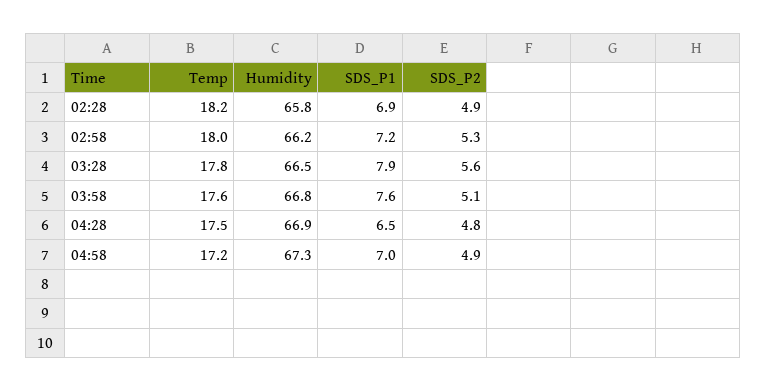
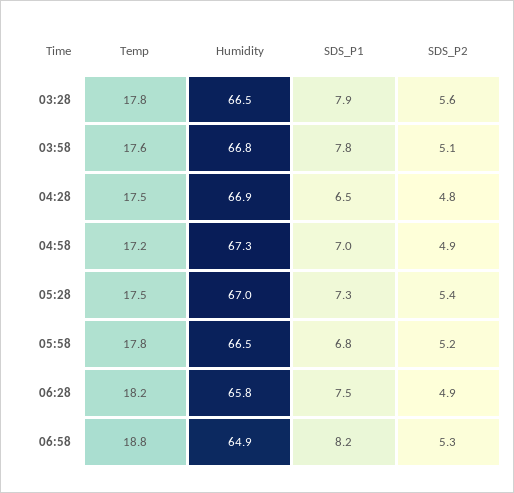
Temp, 02:28: 18.2 -> none
Humidity, 02:28: 65.8 -> none
SDS_P1, 02:28: 6.9 -> none
SDS_P2, 02:28: 4.9 -> none
Temp, 02:58: 18 -> none
Humidity, 02:58: 66.2 -> none
SDS_P1, 02:58: 7.2 -> none
SDS_P2, 02:58: 5.3 -> none
SDS_P1, 03:58: 7.6 -> 7.8
Temp, 05:28: none -> 17.5
Humidity, 05:28: none -> 67
SDS_P1, 05:28: none -> 7.3
SDS_P2, 05:28: none -> 5.4
Temp, 05:58: none -> 17.8
Humidity, 05:58: none -> 66.5
SDS_P1, 05:58: none -> 6.8
SDS_P2, 05:58: none -> 5.2
Temp, 06:28: none -> 18.2
Humidity, 06:28: none -> 65.8
SDS_P1, 06:28: none -> 7.5
SDS_P2, 06:28: none -> 4.9
Temp, 06:58: none -> 18.8
Humidity, 06:58: none -> 64.9
SDS_P1, 06:58: none -> 8.2
SDS_P2, 06:58: none -> 5.3

